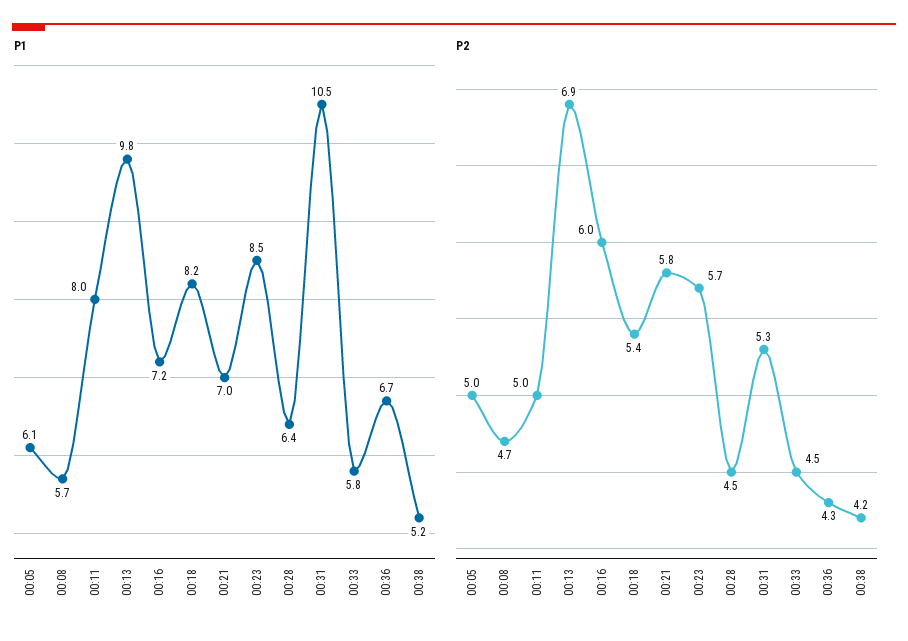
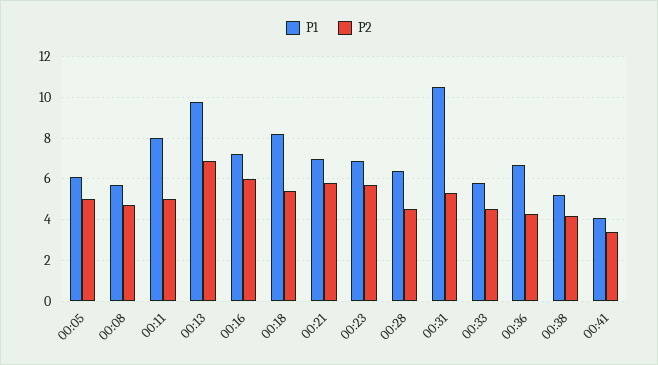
P1, 00:23: 8.5 -> 7
P1, 00:41: none -> 4
P2, 00:41: none -> 3.5

